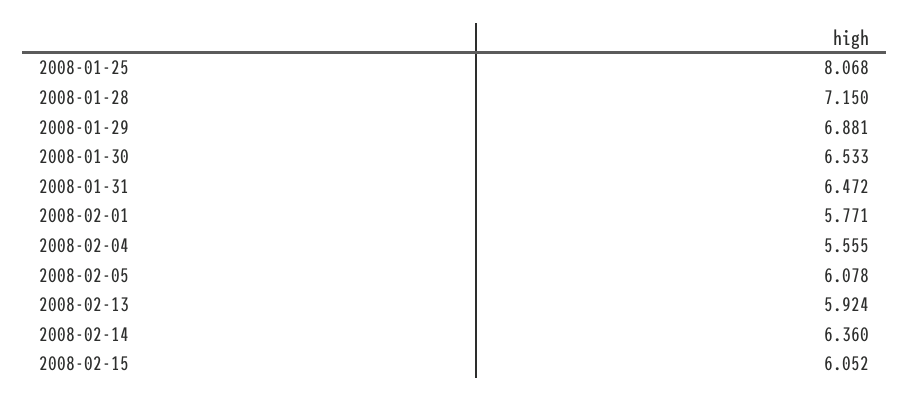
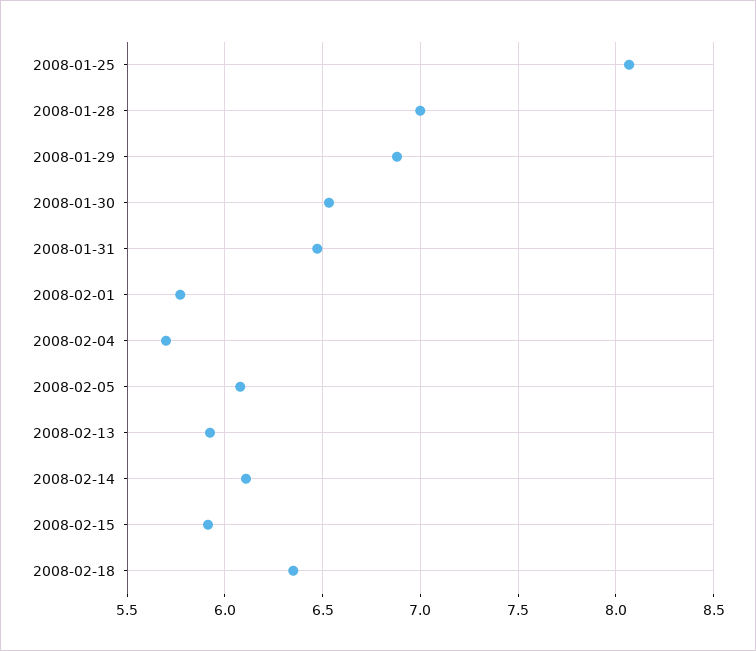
2008-01-28: 7.15 -> 7
2008-02-04: 5.555 -> 5.7
2008-02-14: 6.36 -> 6.1
2008-02-15: 6.052 -> 5.9
2008-02-18: none -> 6.35

